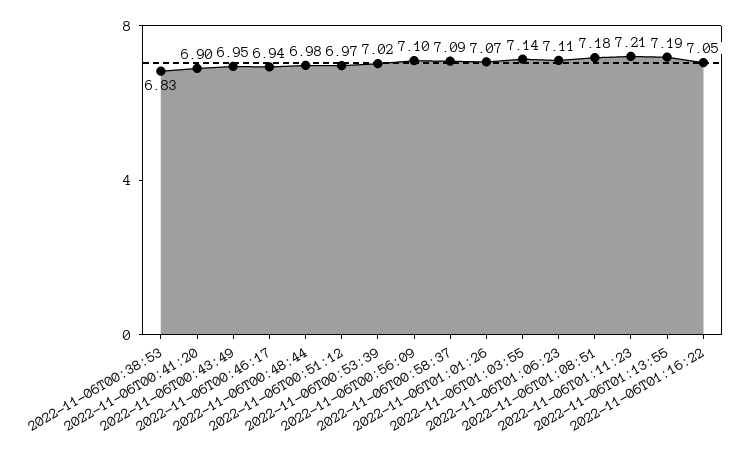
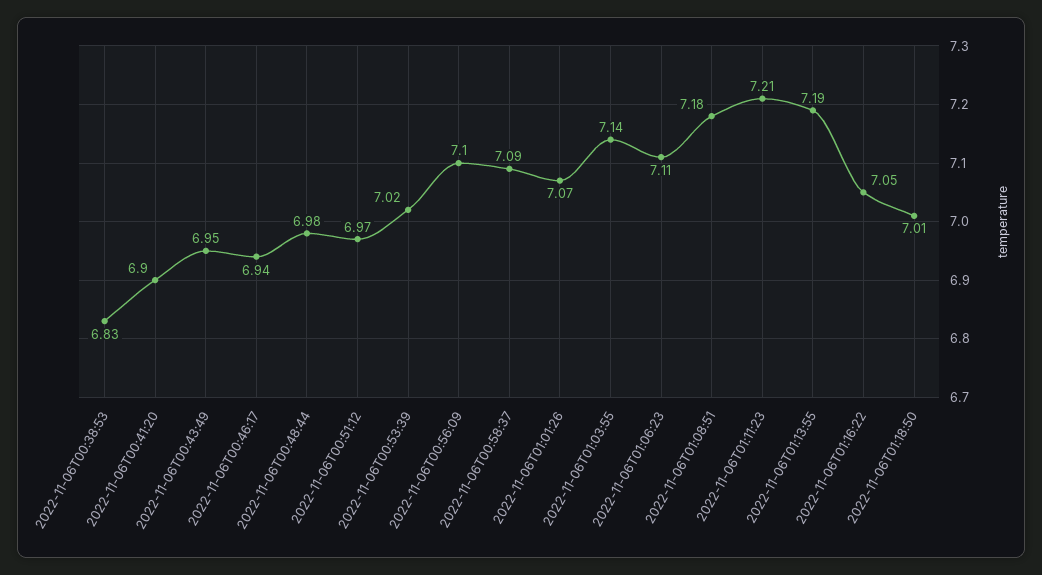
2022-11-06T01:18:50: none -> 7.01

